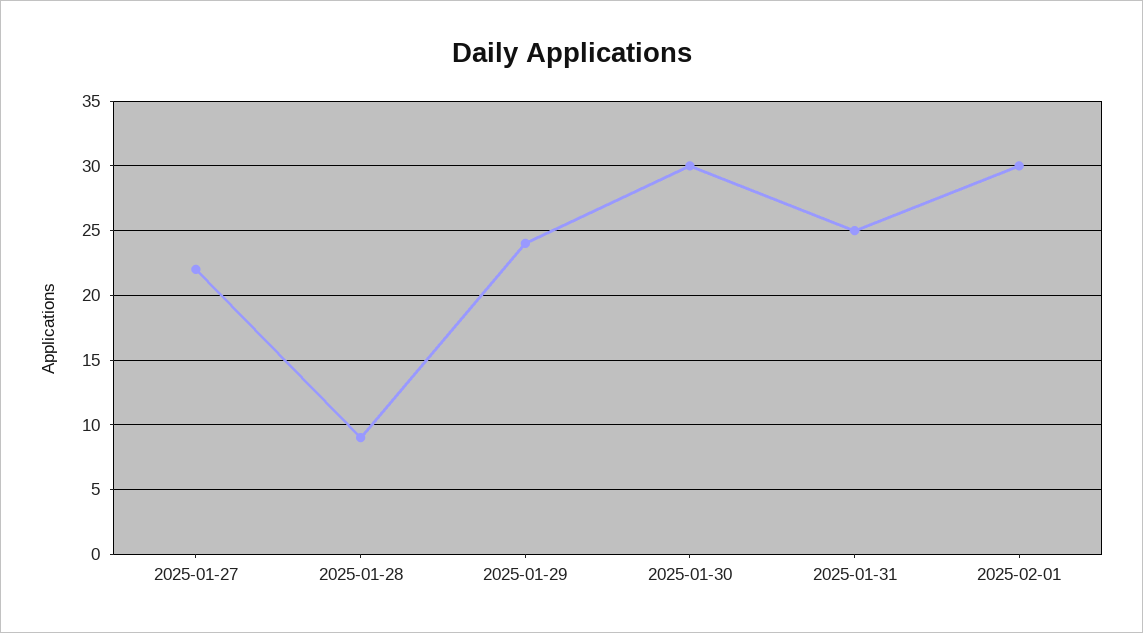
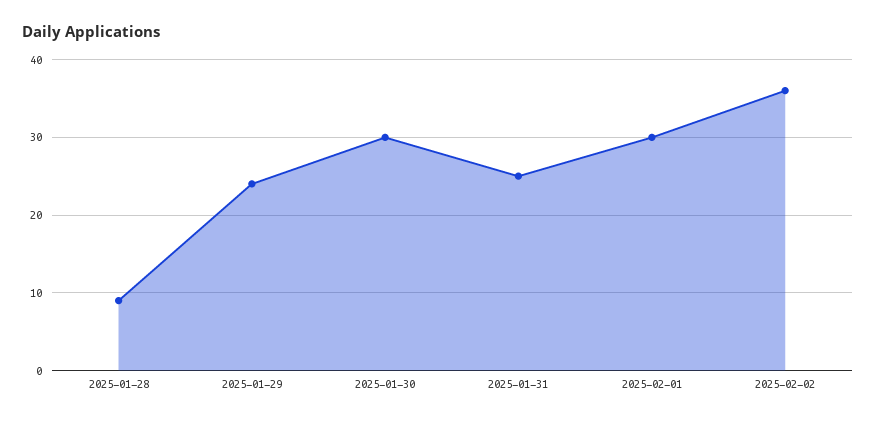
2025-01-27: 22 -> none
2025-02-02: none -> 36

